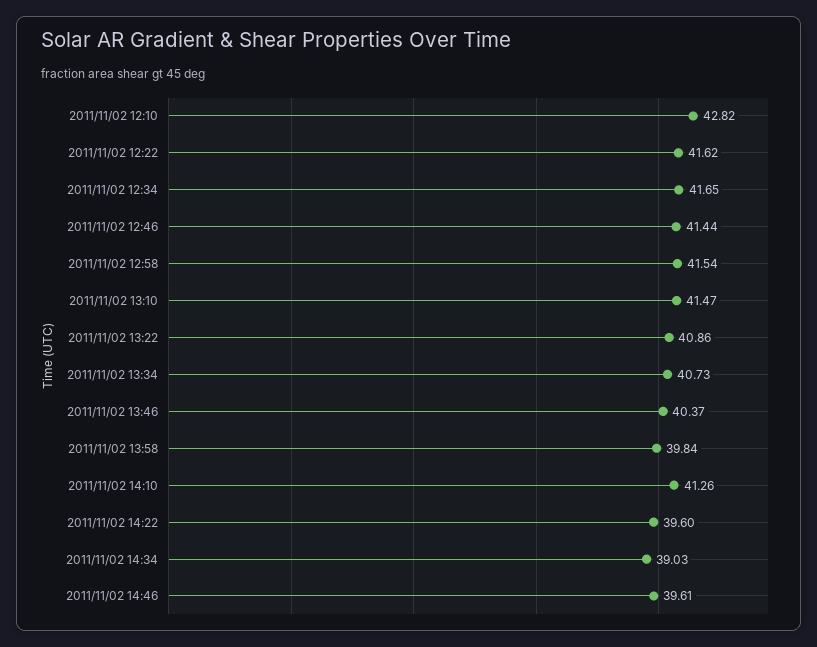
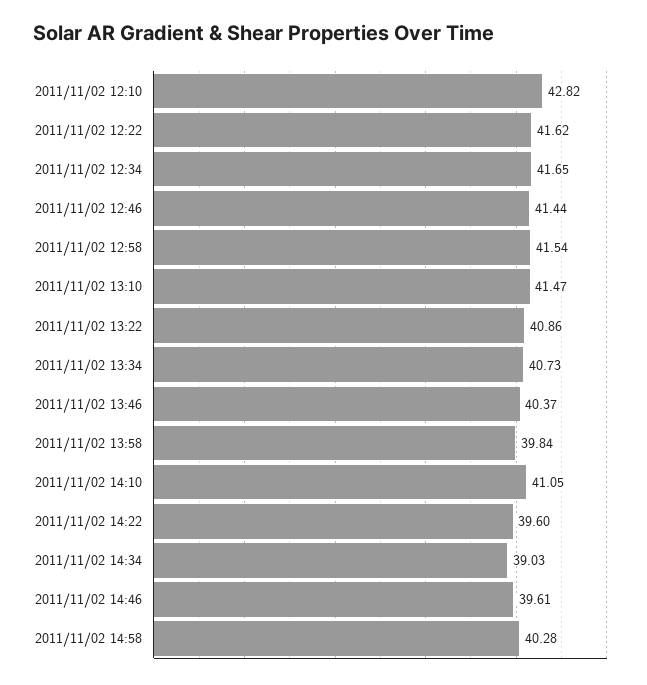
2011/11/02 14:10: 41.26 -> 41.05
2011/11/02 14:58: none -> 40.28

